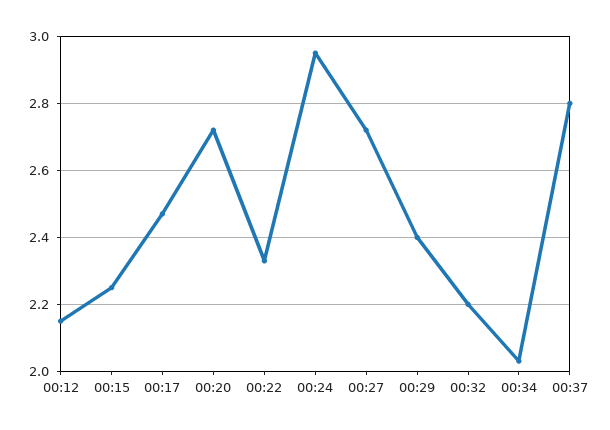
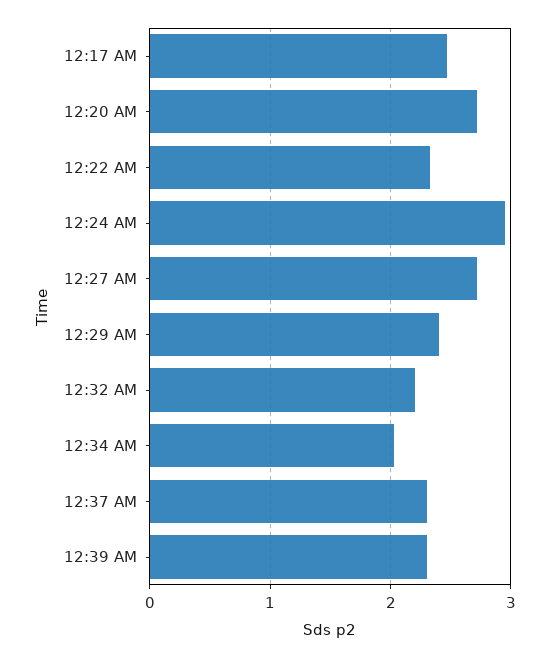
00:12: 2.15 -> none
00:15: 2.25 -> none
00:37: 2.8 -> 2.3
12:39 AM: none -> 2.3

